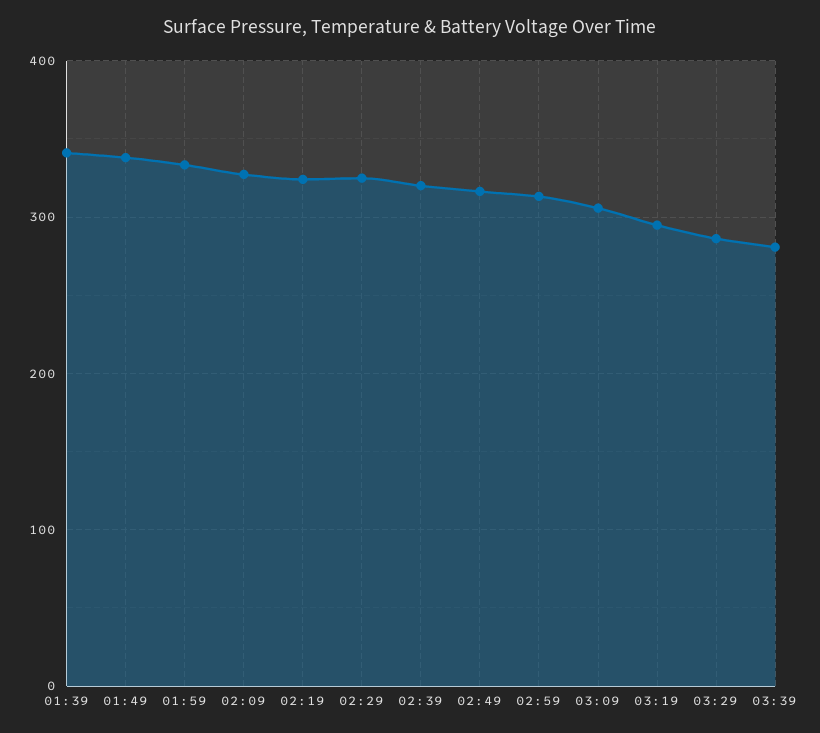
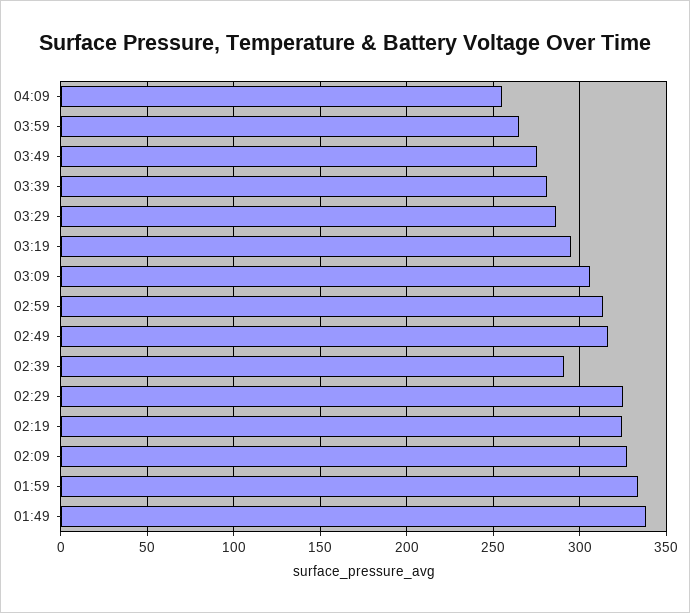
01:39: 340 -> none
02:39: 320 -> 290
04:09: none -> 255
03:59: none -> 265
03:49: none -> 275

